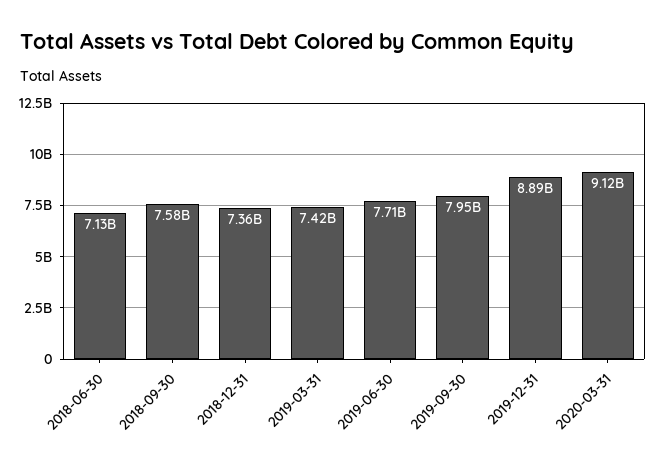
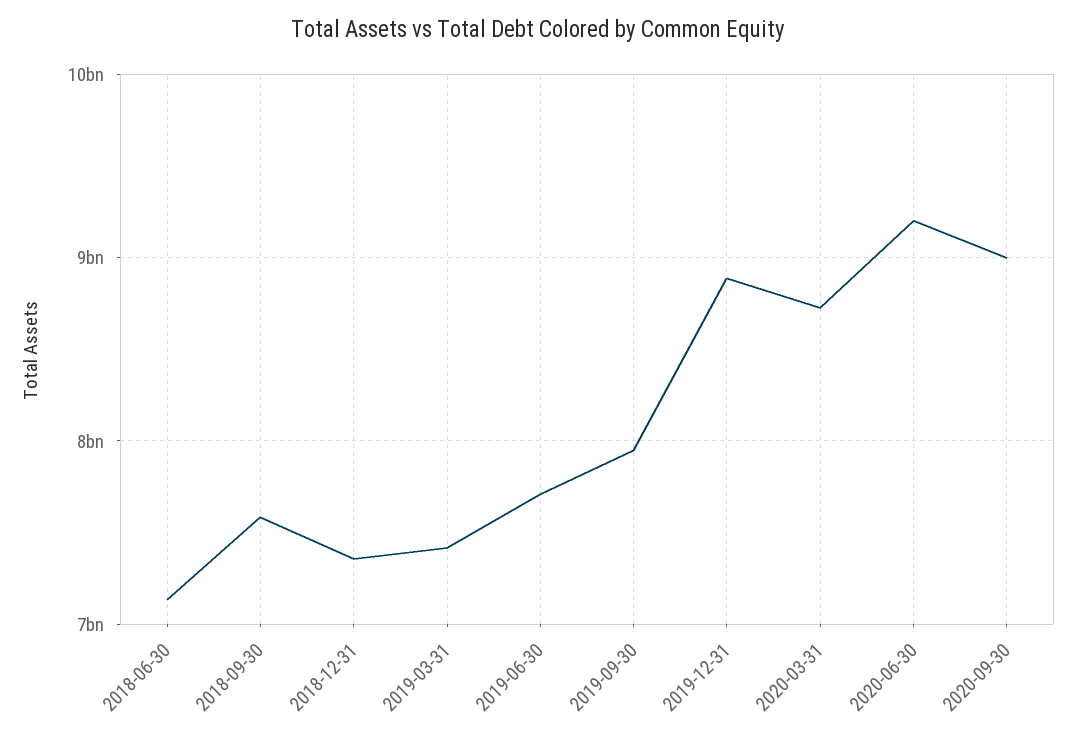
2020-03-31: 9120000000 -> 8700000000
2020-06-30: none -> 9200000000
2020-09-30: none -> 9000000000

